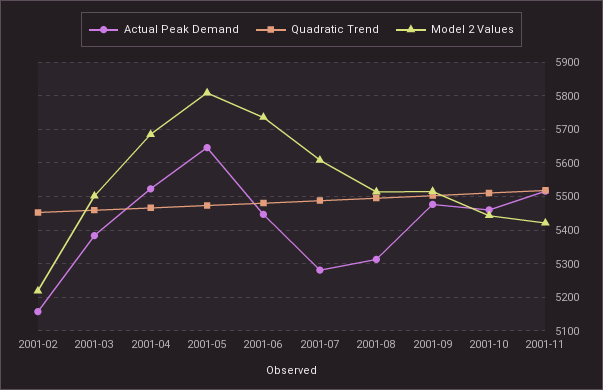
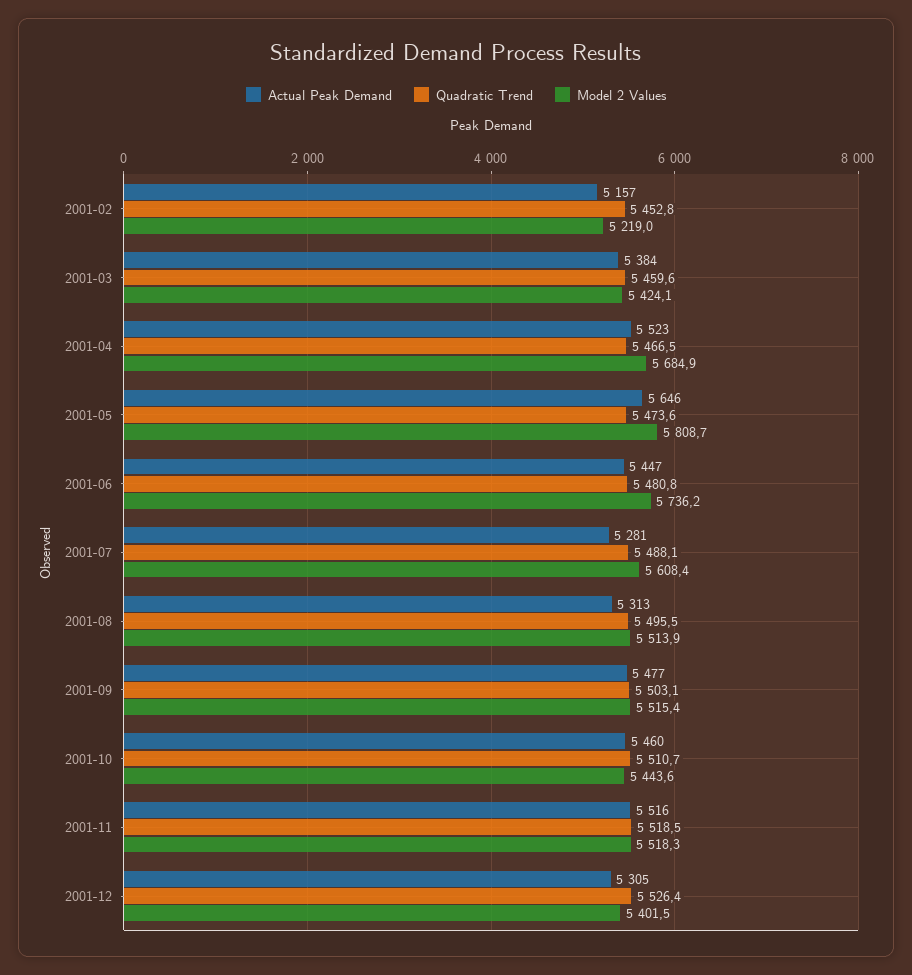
Model 2 Values, 2001-03: 5500 -> 5424.1
Model 2 Values, 2001-11: 5420 -> 5518.3
Actual Peak Demand, 2001-12: none -> 5305
Quadratic Trend, 2001-12: none -> 5526.4
Model 2 Values, 2001-12: none -> 5401.5

